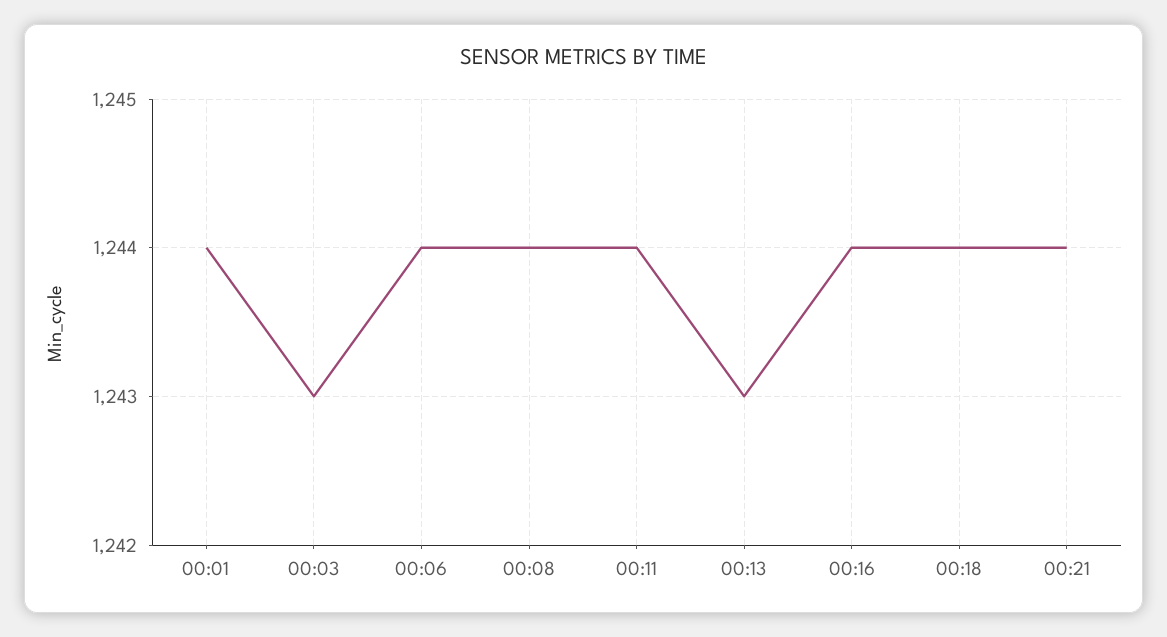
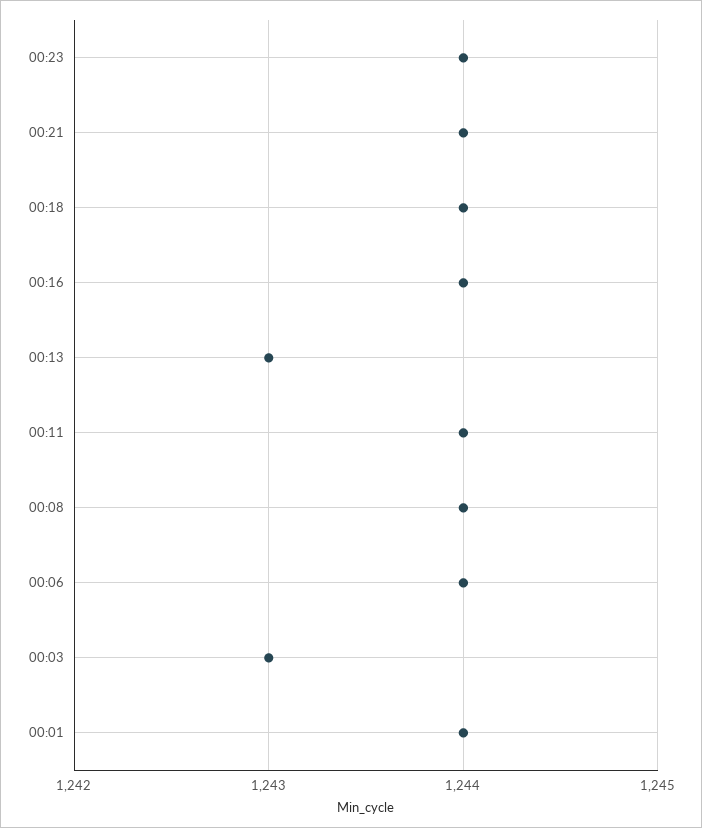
00:23: none -> 1244

